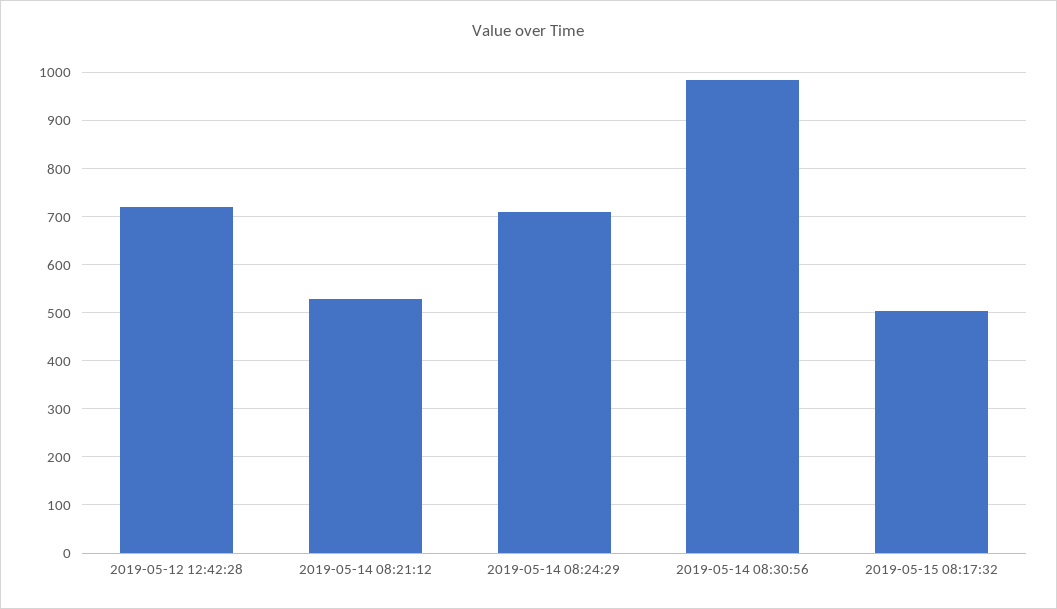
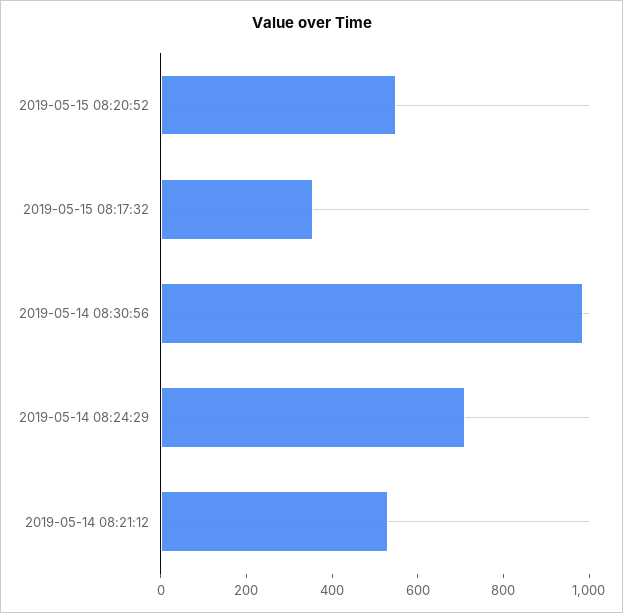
2019-05-12 12:42:28: 720 -> none
2019-05-15 08:17:32: 500 -> 350
2019-05-15 08:20:52: none -> 550

